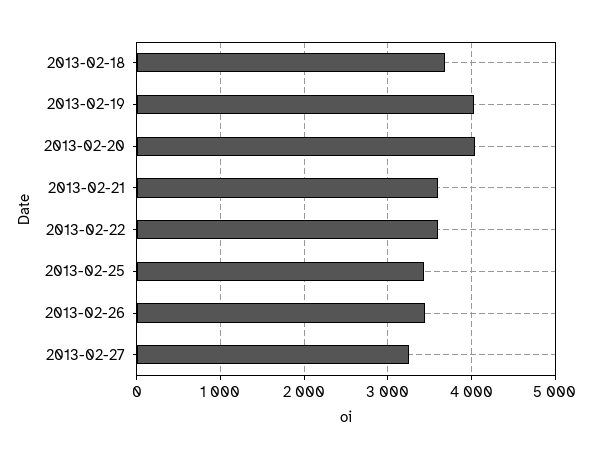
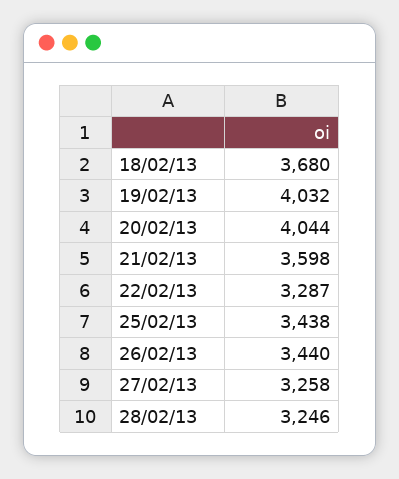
2013-02-22: 3600 -> 3287
28/02/13: none -> 3246

